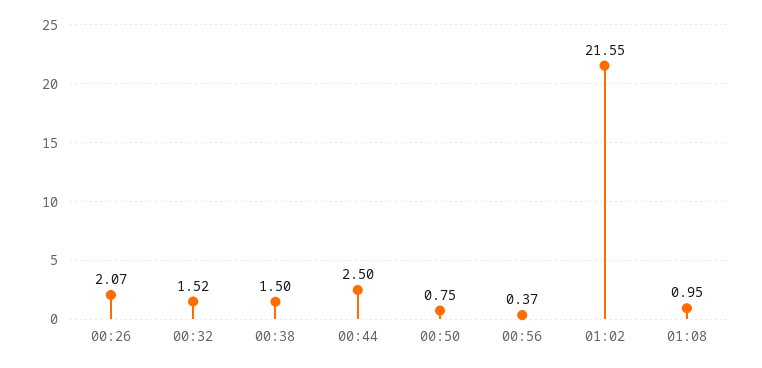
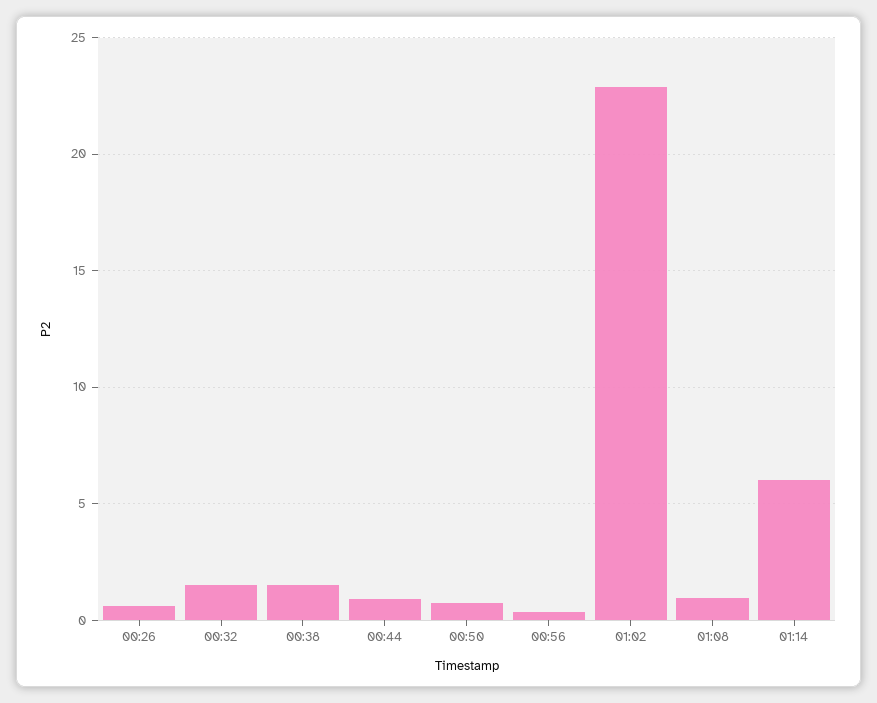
00:26: 2.07 -> 0.5
00:44: 2.5 -> 1
01:02: 21.55 -> 23
01:14: none -> 6

